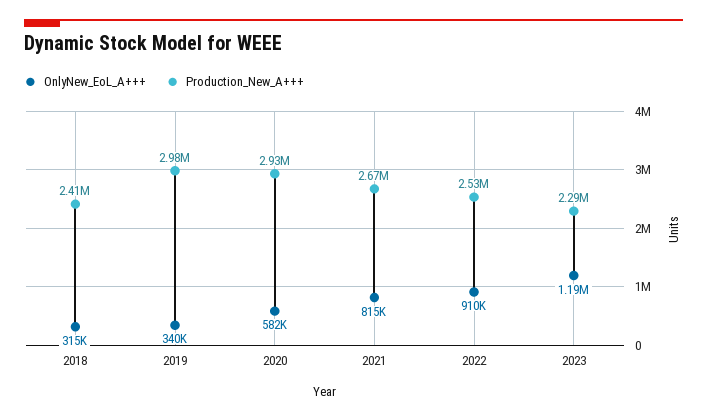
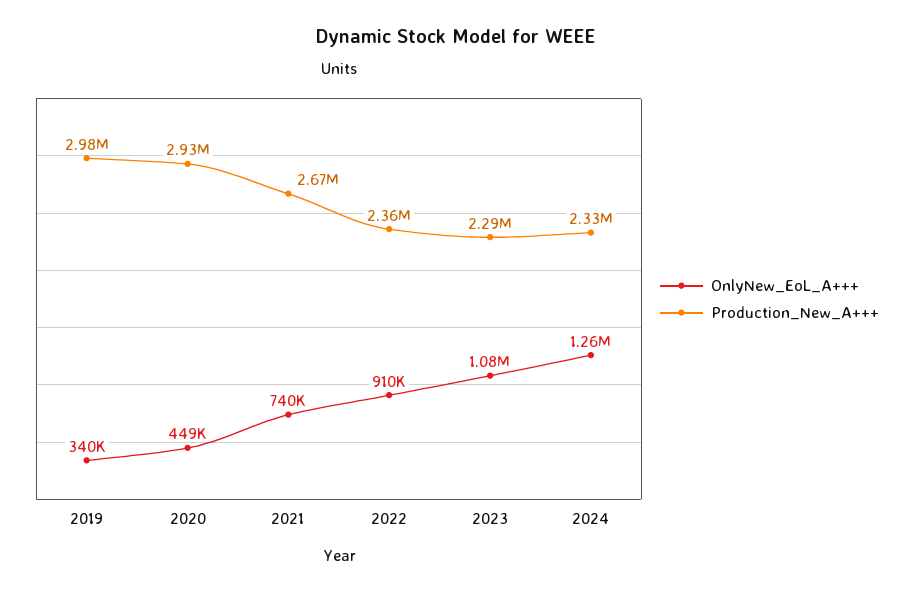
OnlyNew_EoL_A+++, 2018: 315000 -> none
Production_New_A+++, 2018: 2410000 -> none
OnlyNew_EoL_A+++, 2020: 582000 -> 449000
OnlyNew_EoL_A+++, 2021: 815000 -> 740000
Production_New_A+++, 2022: 2530000 -> 2360000
OnlyNew_EoL_A+++, 2023: 1190000 -> 1080000
OnlyNew_EoL_A+++, 2024: none -> 1260000
Production_New_A+++, 2024: none -> 2330000

